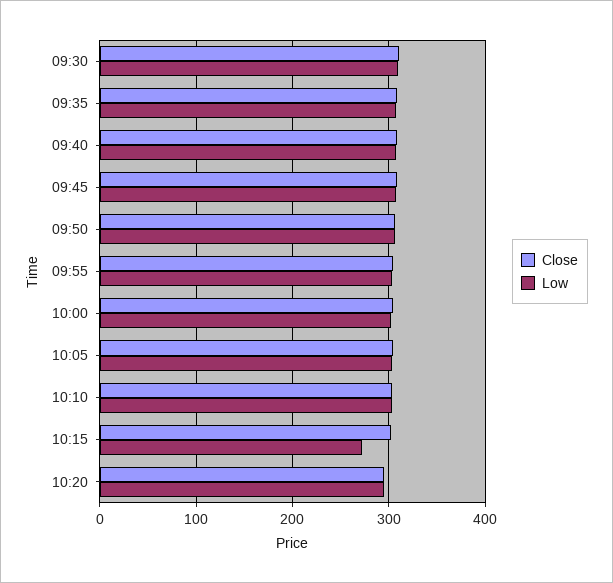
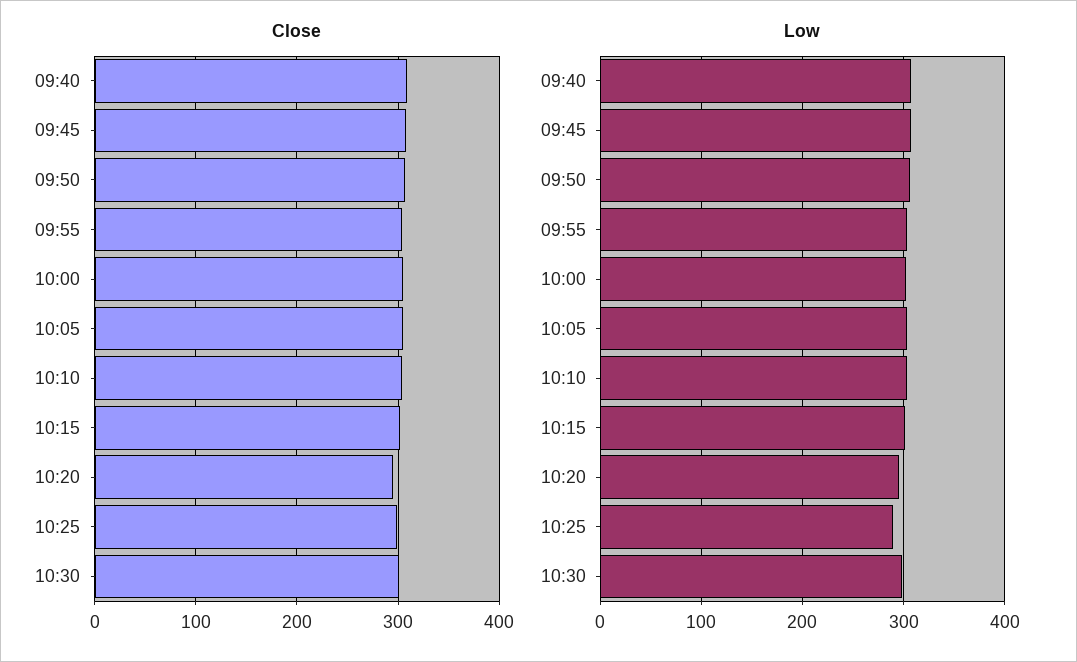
Close, 09:30: 310 -> none
Low, 09:30: 310 -> none
Close, 09:35: 310 -> none
Low, 09:35: 310 -> none
Low, 10:15: 270 -> 300
Close, 10:25: none -> 300
Close, 10:30: none -> 300
Low, 10:25: none -> 290
Low, 10:30: none -> 300

